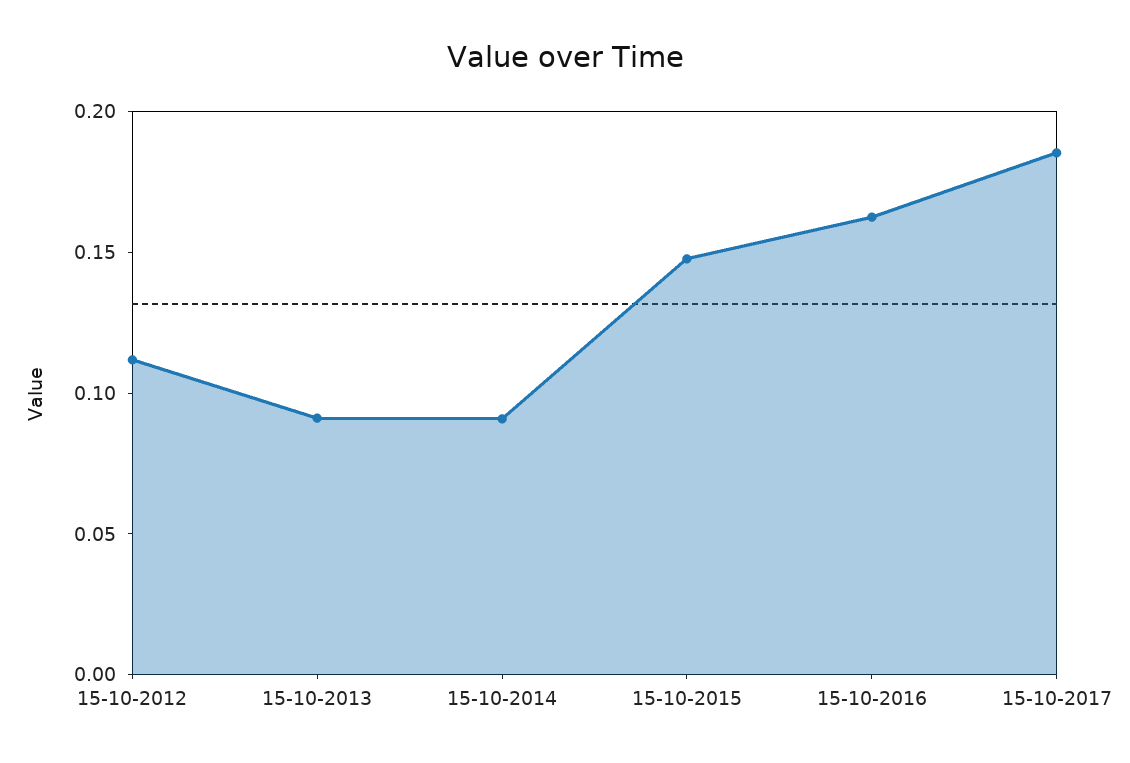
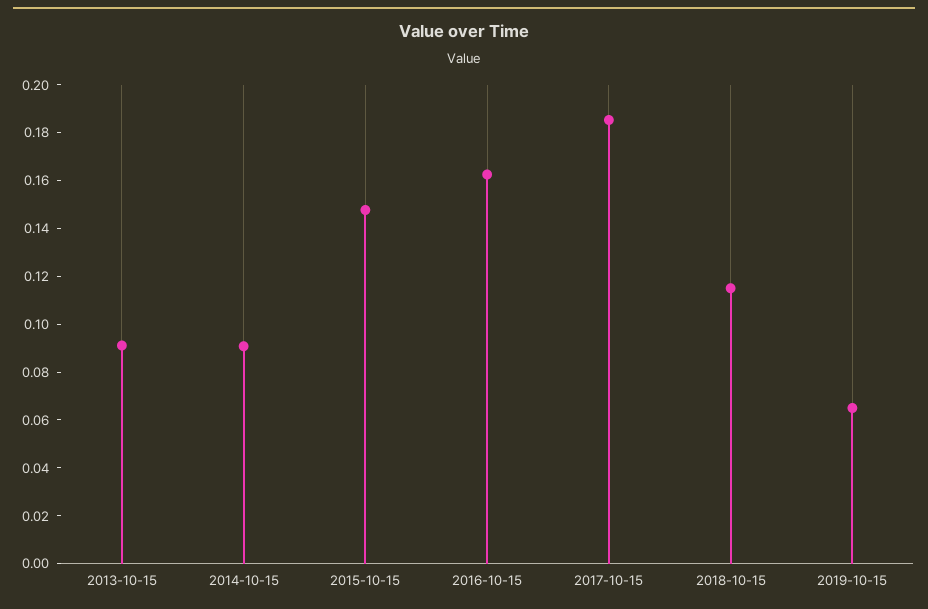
15-10-2012: 0.11 -> none
2018-10-15: none -> 0.115
2019-10-15: none -> 0.065

